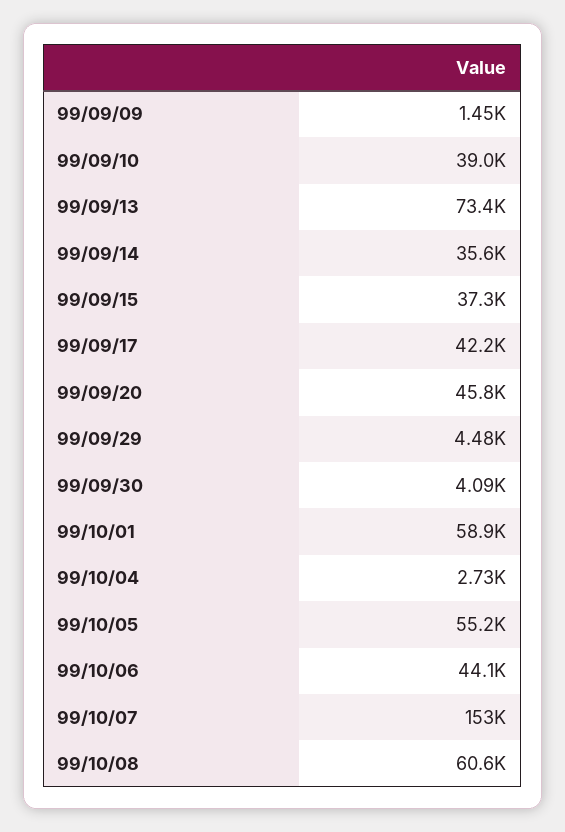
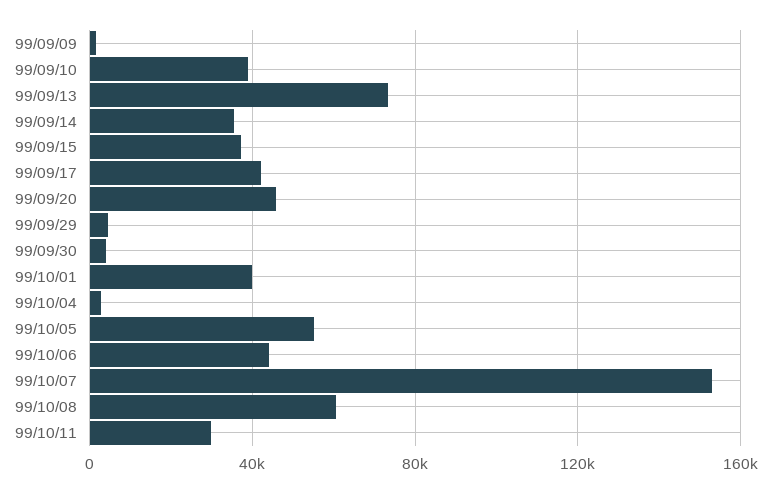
99/10/01: 58900 -> 40000
99/10/11: none -> 30000

